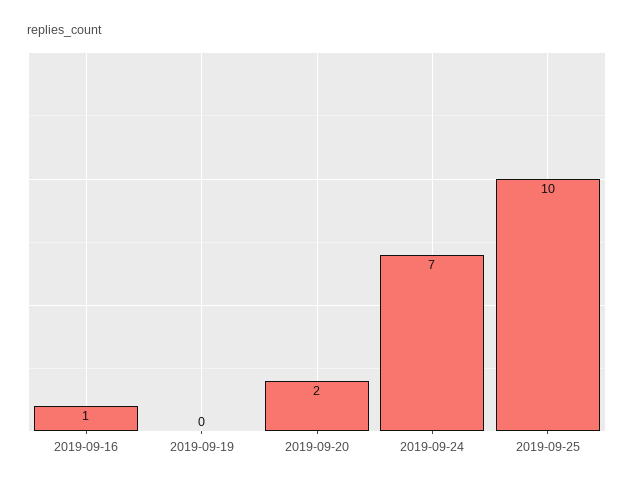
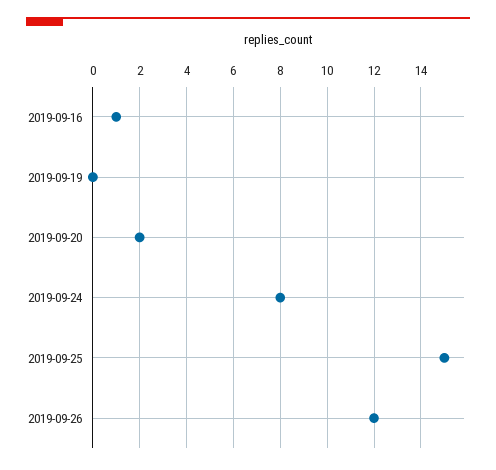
2019-09-24: 7 -> 8
2019-09-25: 10 -> 15
2019-09-26: none -> 12

